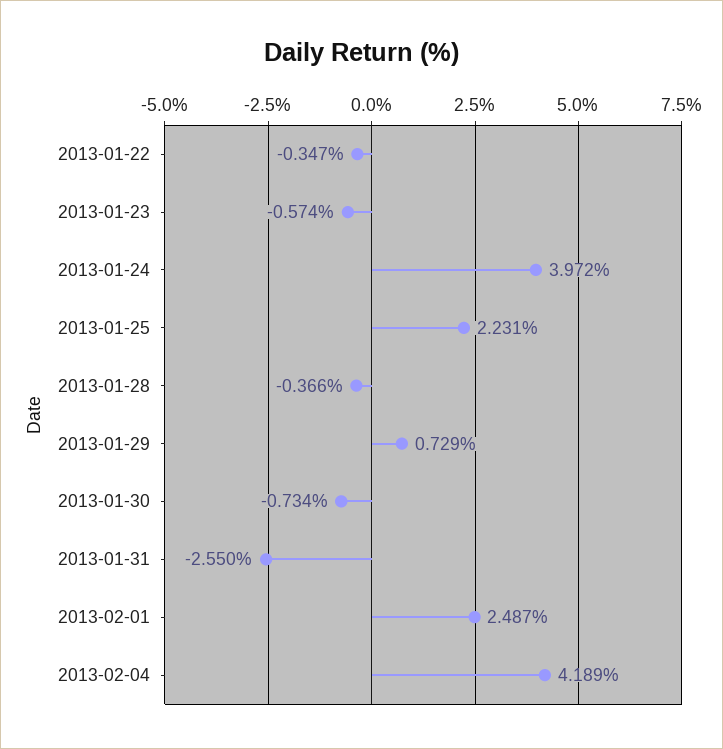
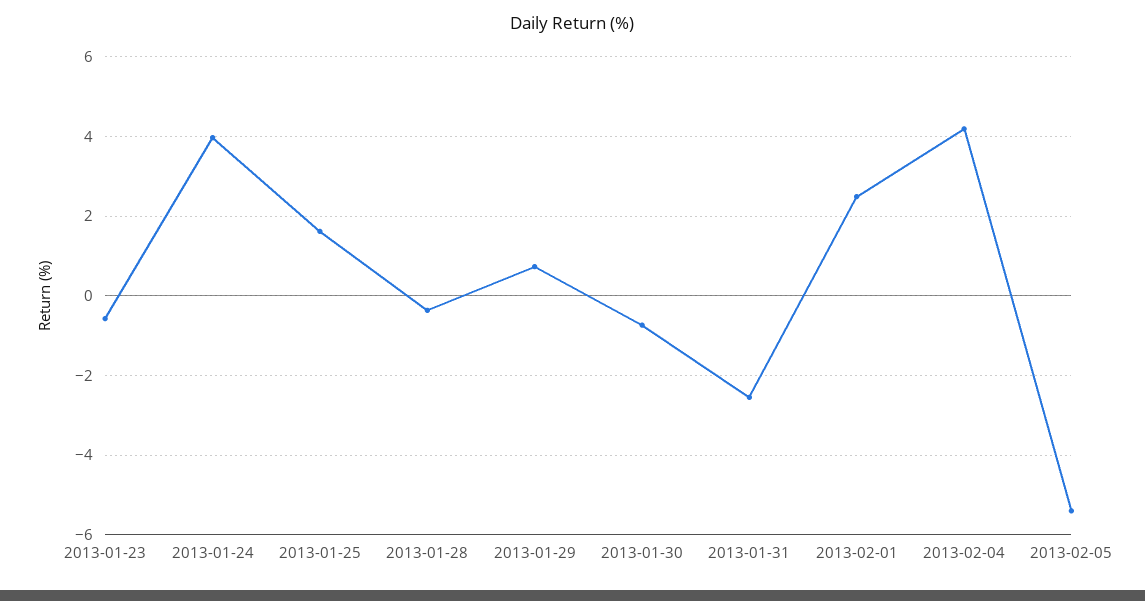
2013-01-22: -0.347 -> none
2013-01-25: 2.231 -> 1.6
2013-02-05: none -> -5.4

